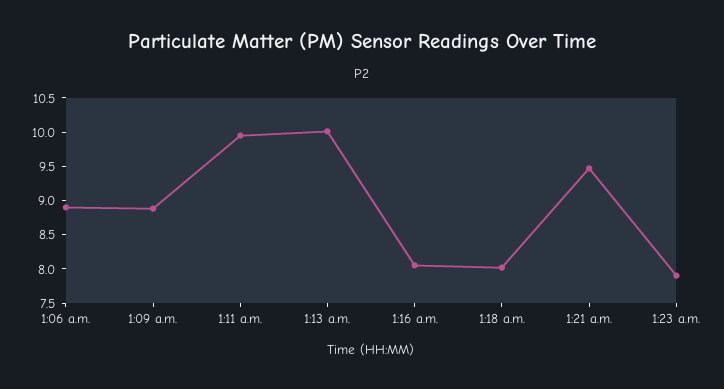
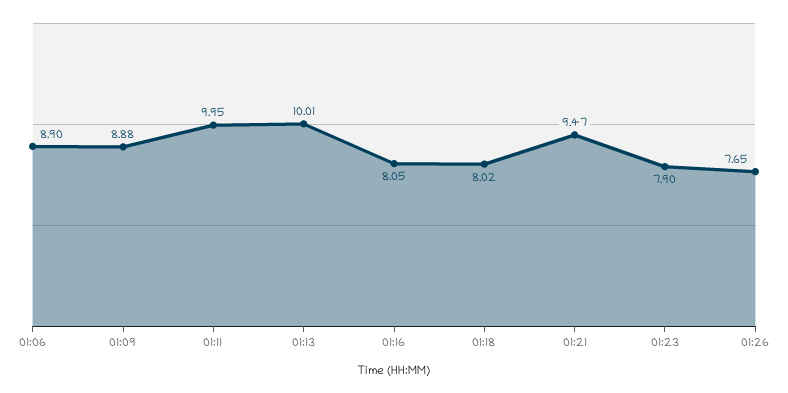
01:26: none -> 7.65

